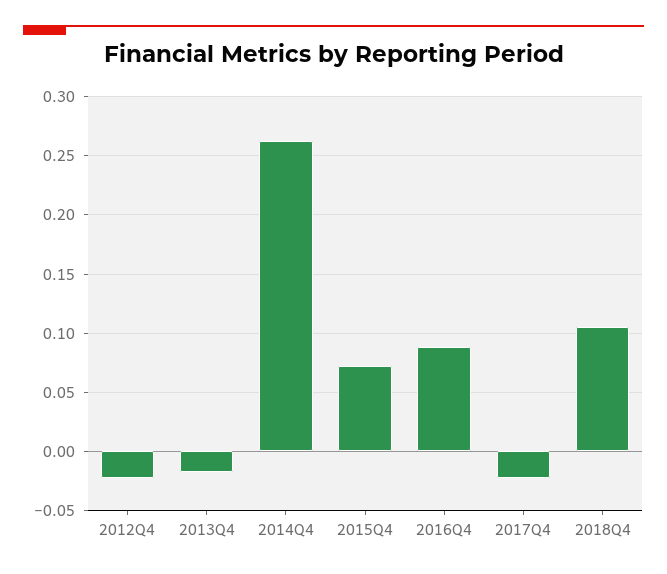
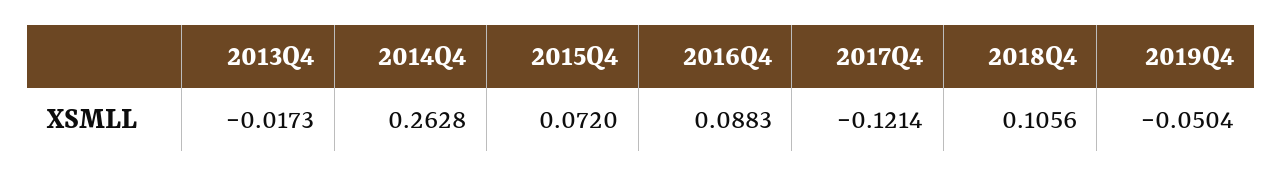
2012Q4: -0.02 -> none
2017Q4: -0.02 -> -0.1214
2019Q4: none -> -0.0504

